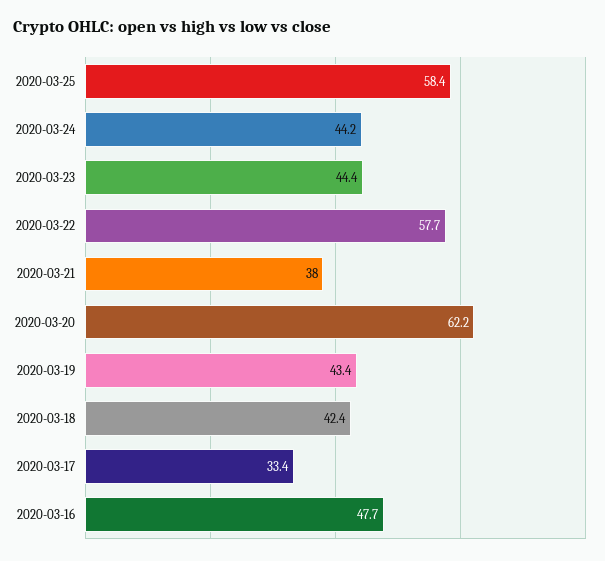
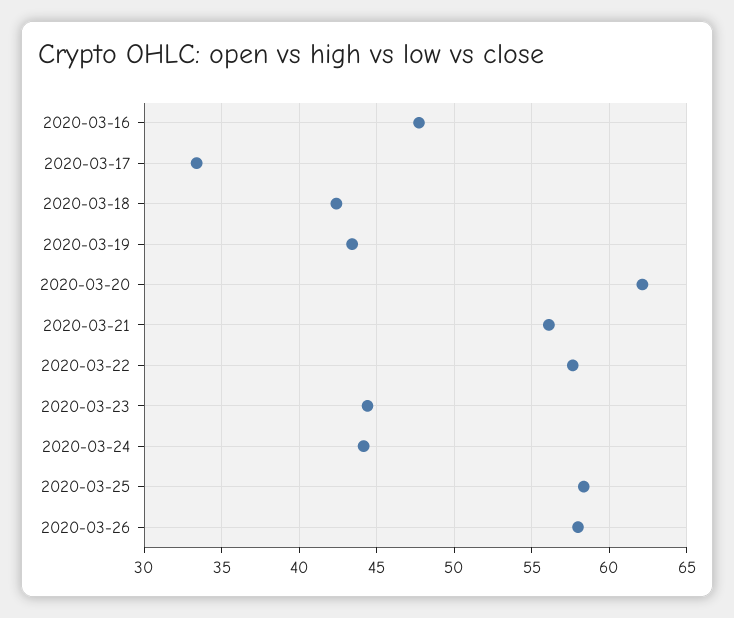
2020-03-21: 38 -> 56
2020-03-26: none -> 58

